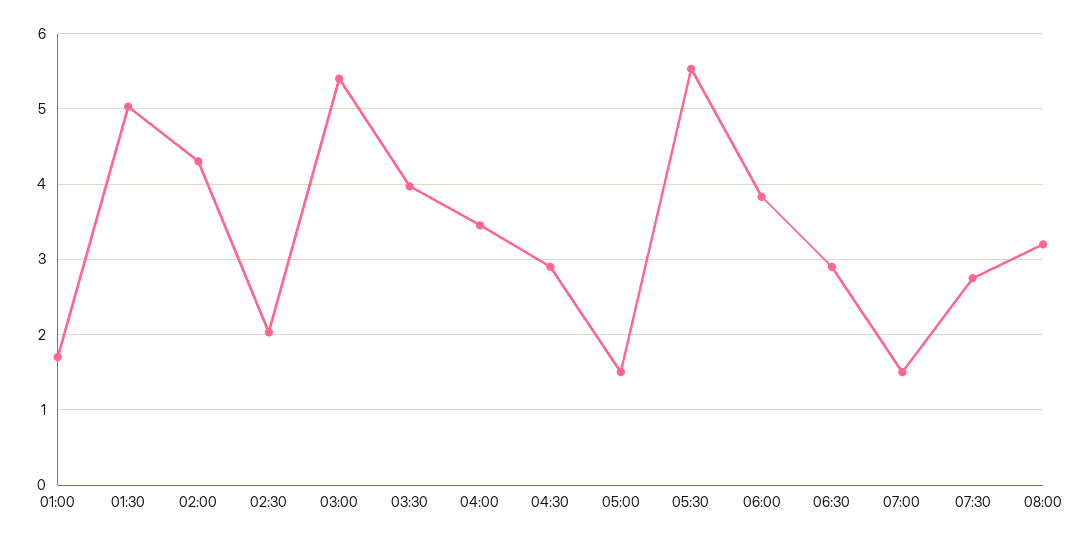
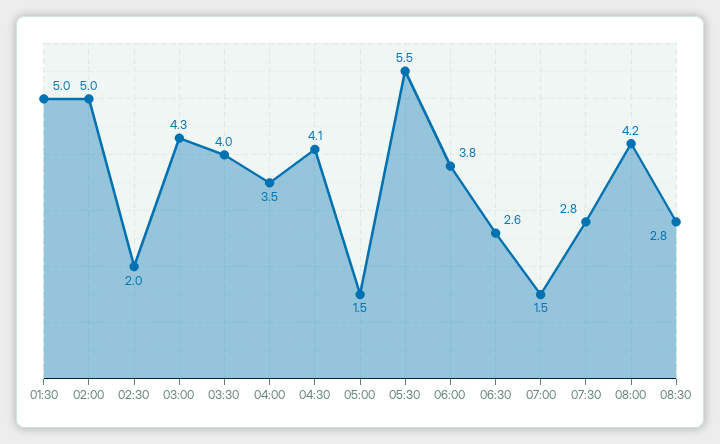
01:00: 1.7 -> none
02:00: 4.3 -> 5
03:00: 5.4 -> 4.3
04:30: 2.9 -> 4.1
06:30: 2.9 -> 2.6
08:00: 3.2 -> 4.2
08:30: none -> 2.8

